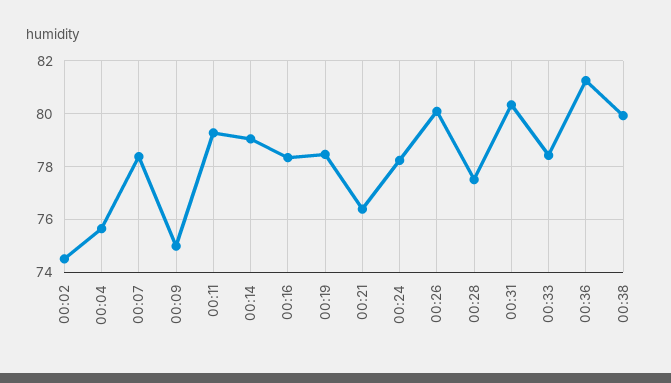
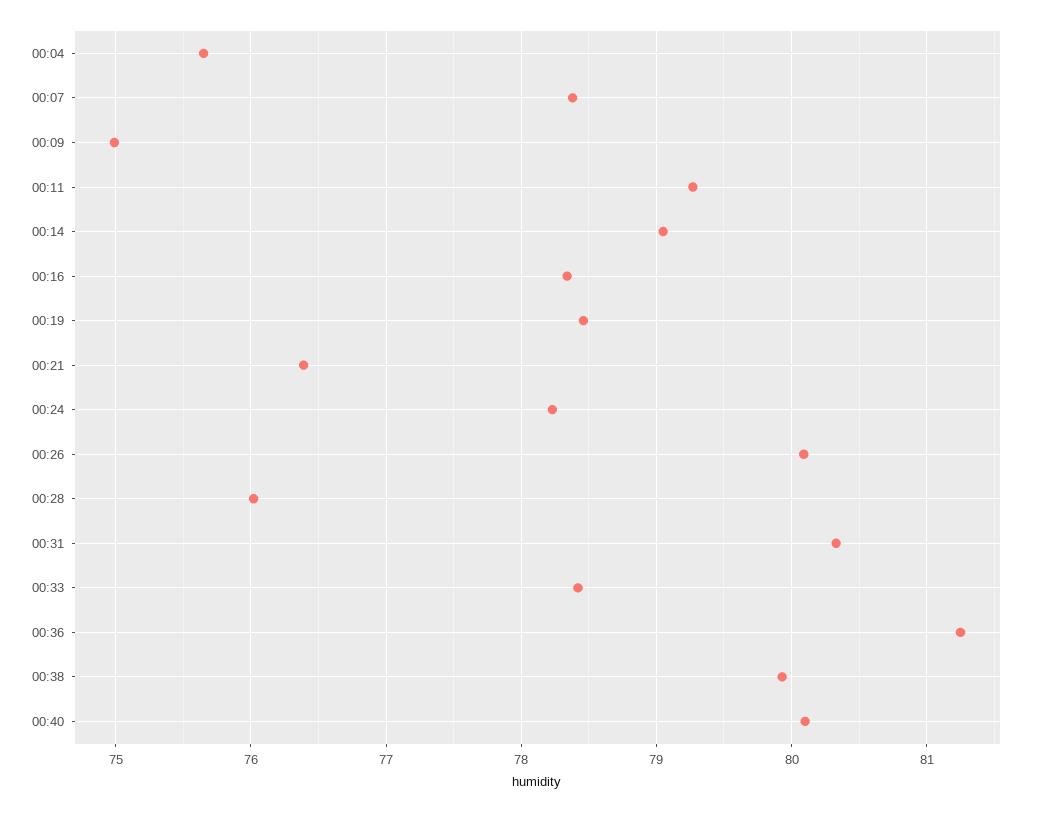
00:02: 74.5 -> none
00:28: 77.5 -> 76
00:40: none -> 80.1

